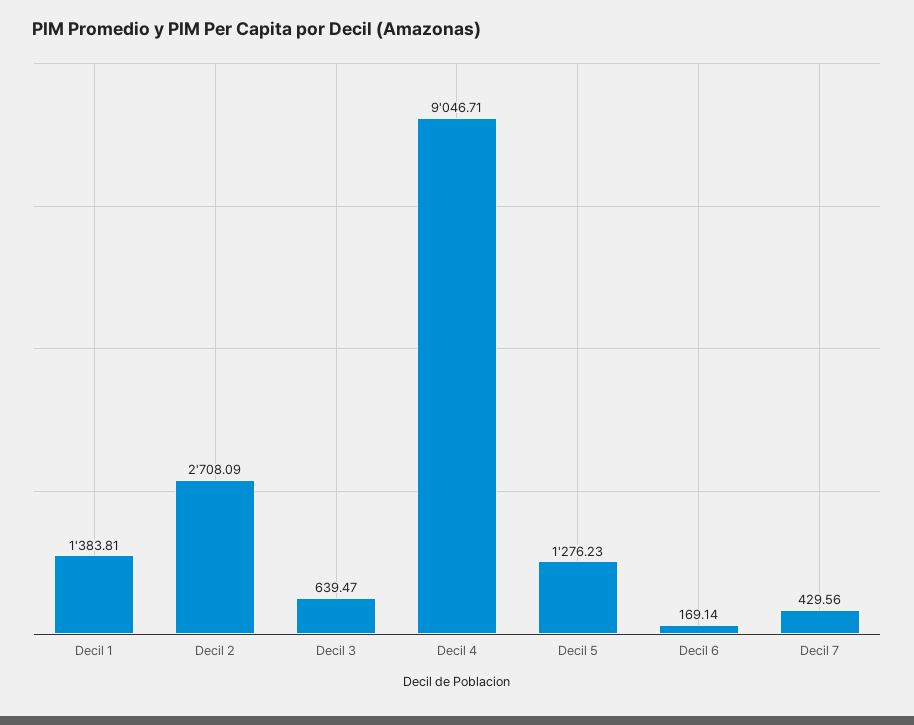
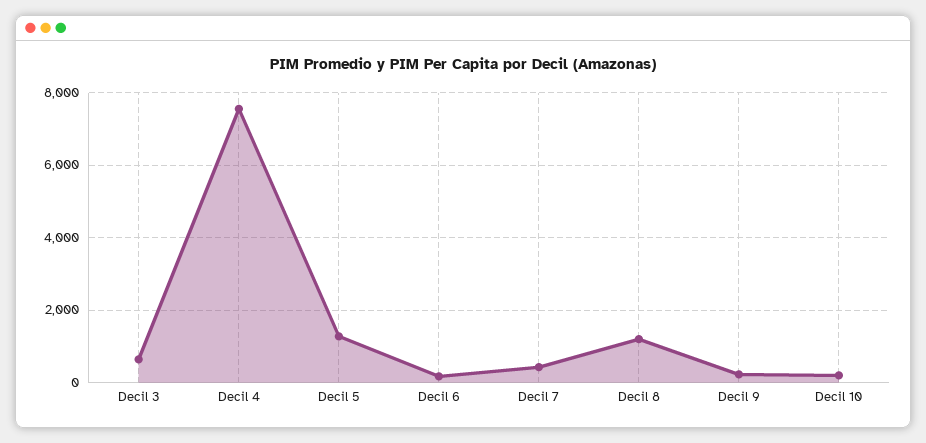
Decil 1: 1383.81 -> none
Decil 2: 2708.09 -> none
Decil 4: 9046.71 -> 7600
Decil 8: none -> 1200
Decil 9: none -> 200
Decil 10: none -> 200

